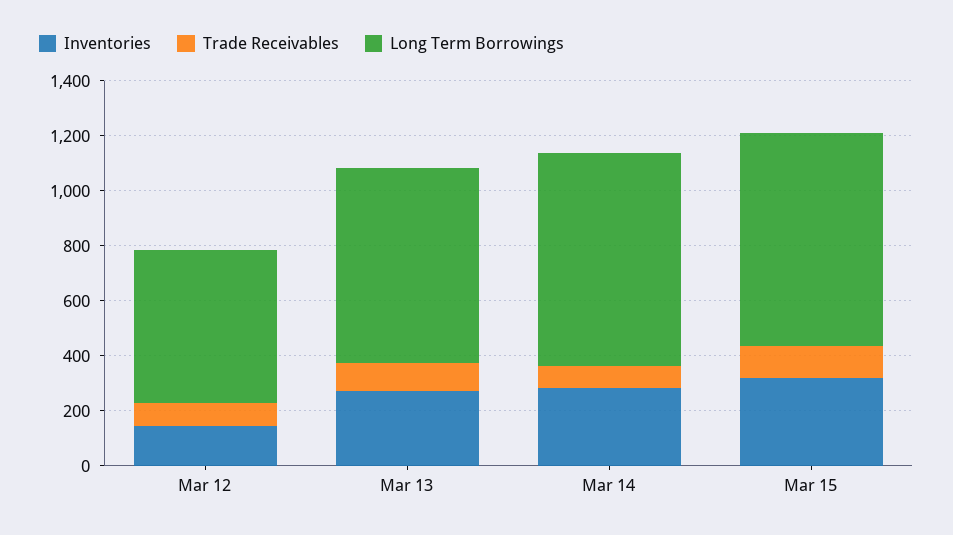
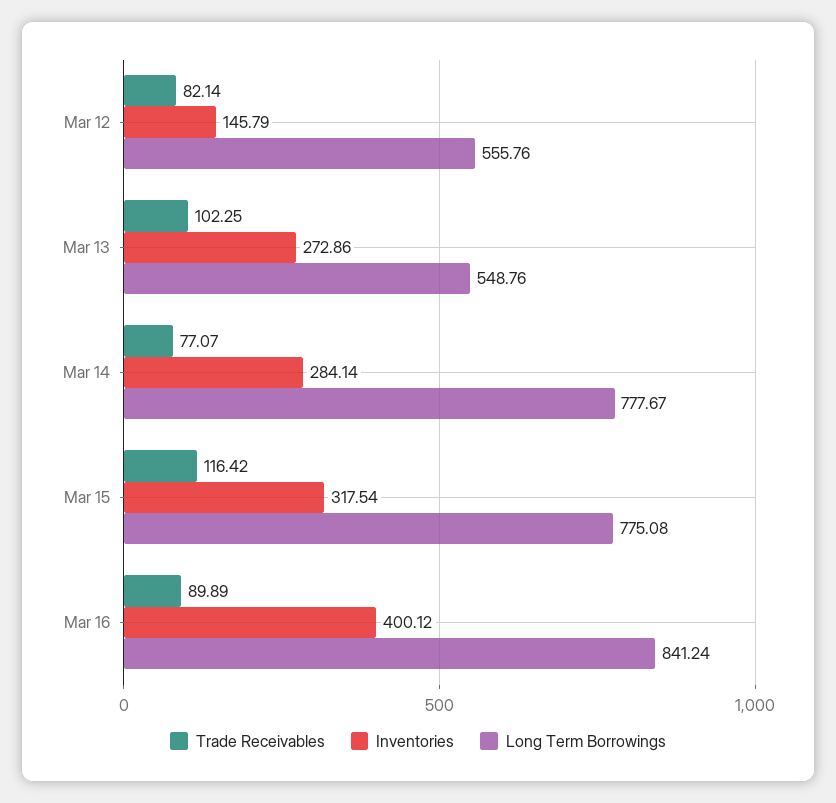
Long Term Borrowings, Mar 13: 700 -> 548.76
Trade Receivables, Mar 16: none -> 89.89
Inventories, Mar 16: none -> 400.12
Long Term Borrowings, Mar 16: none -> 841.24

